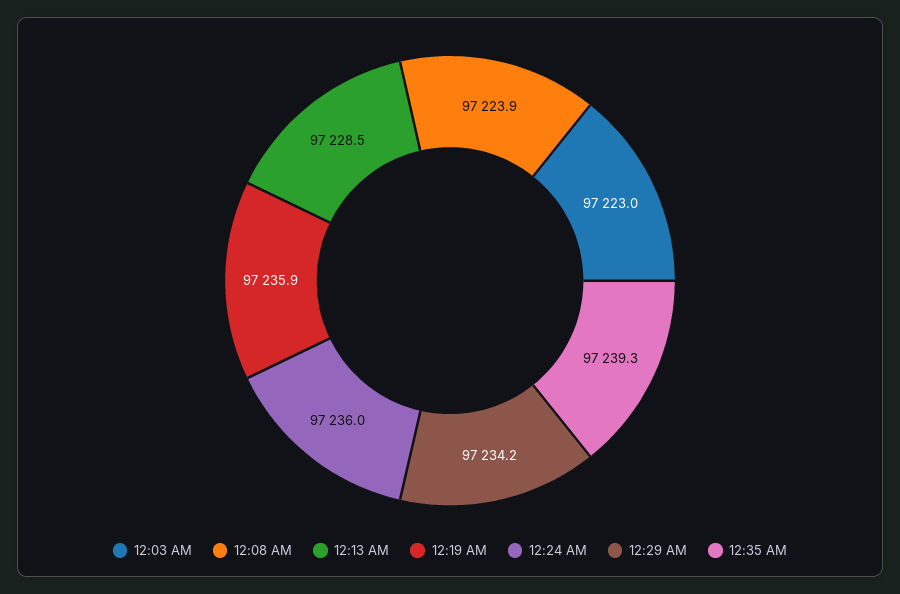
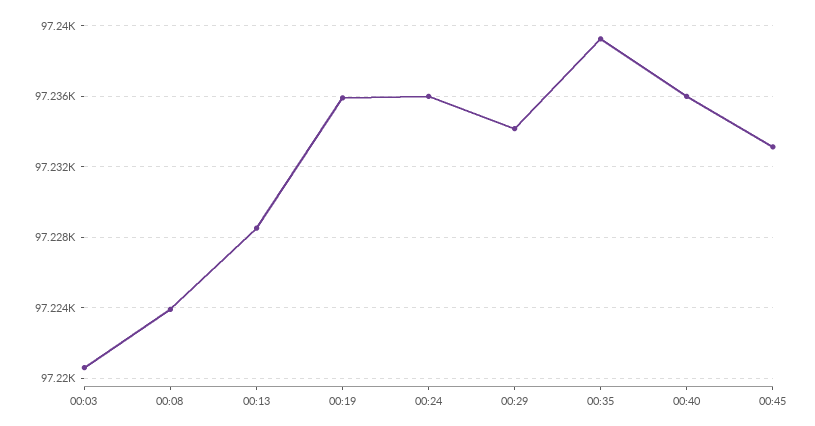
12:03 AM: 97223 -> 97220.5
00:40: none -> 97236
00:45: none -> 97233

